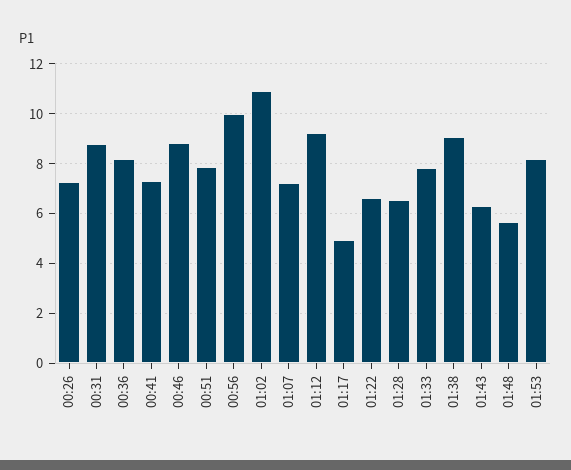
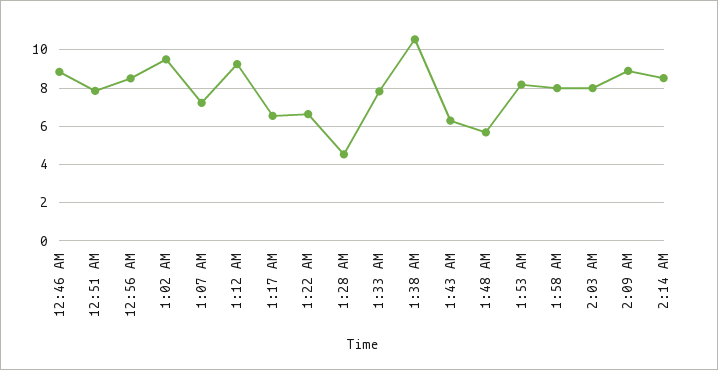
00:26: 7.25 -> none
00:31: 8.75 -> none
00:36: 8.25 -> none
00:41: 7.25 -> none
00:56: 10 -> 8.5
01:02: 11 -> 9.5
01:17: 5 -> 6.5
01:28: 6.5 -> 4.5
01:38: 9 -> 10.5
1:58 AM: none -> 8
2:03 AM: none -> 8
2:09 AM: none -> 9
2:14 AM: none -> 8.5

